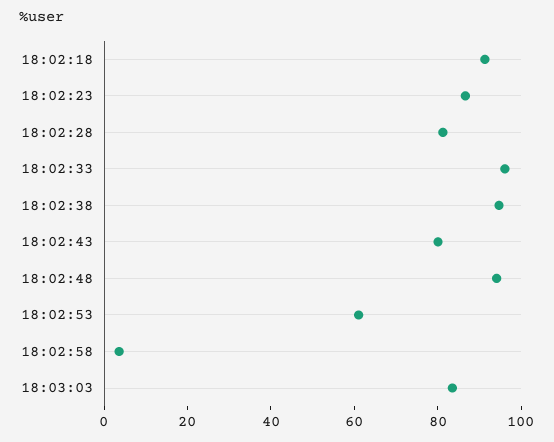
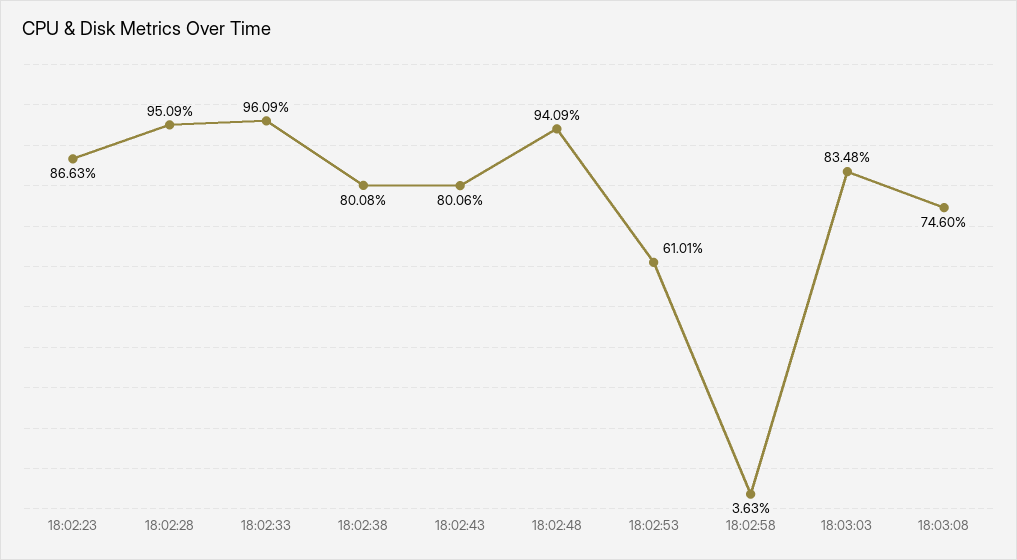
18:02:18: 90 -> none
18:02:28: 80 -> 95.09
18:02:38: 95 -> 80.08
18:03:08: none -> 74.6

